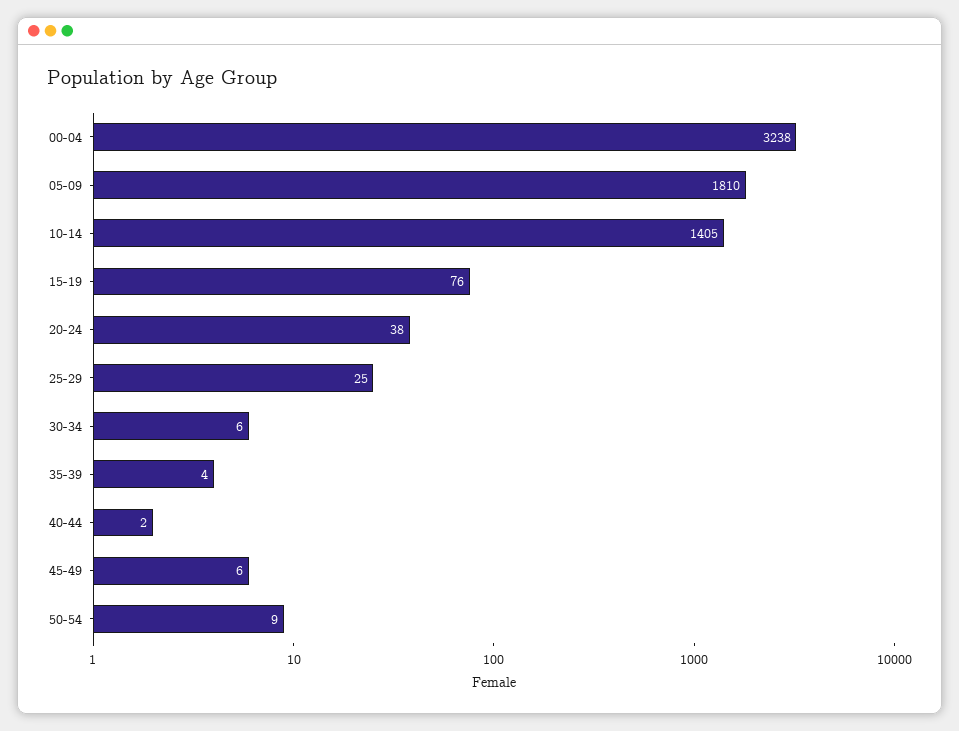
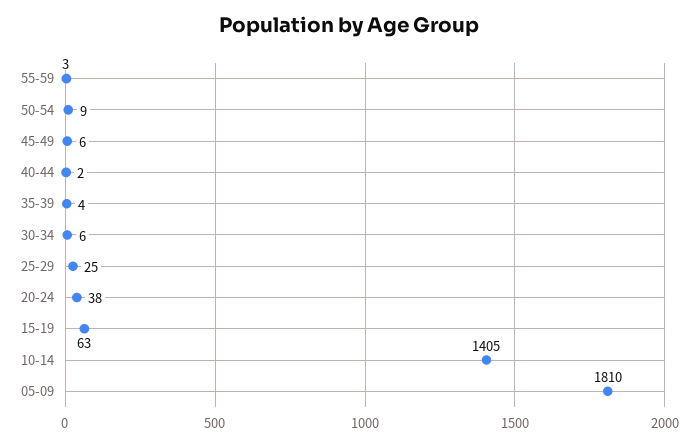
00-04: 3238 -> none
15-19: 76 -> 63
55-59: none -> 3

